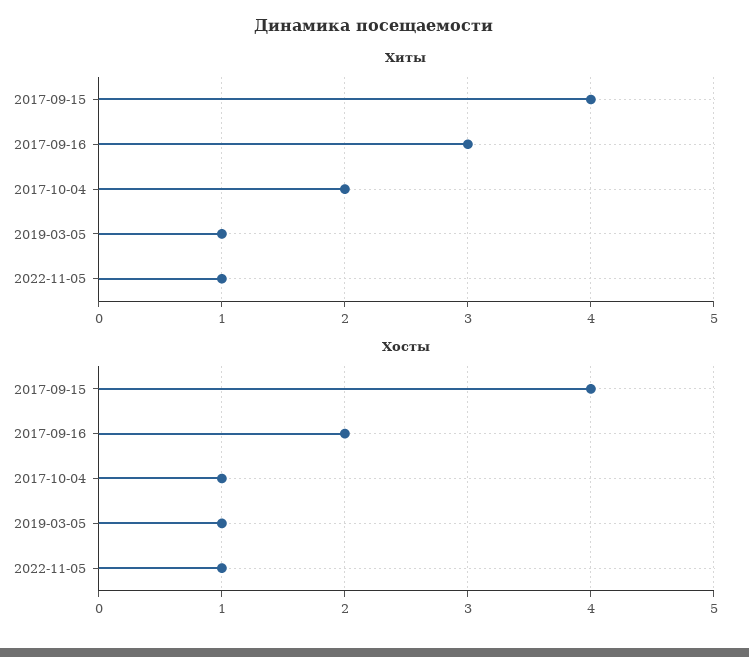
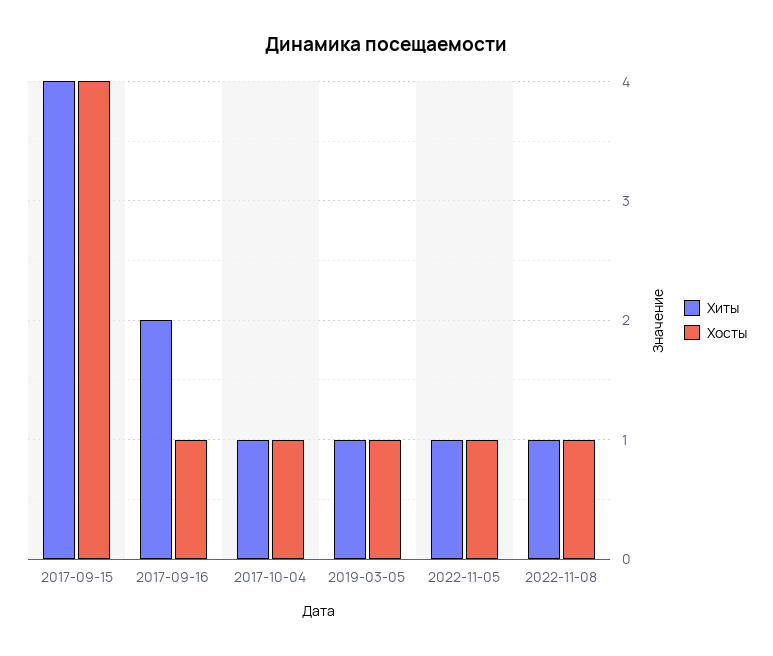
Хиты, 2017-09-16: 3 -> 2
Хиты, 2017-10-04: 2 -> 1
Хосты, 2017-09-16: 2 -> 1
Хиты, 2022-11-08: none -> 1
Хосты, 2022-11-08: none -> 1

